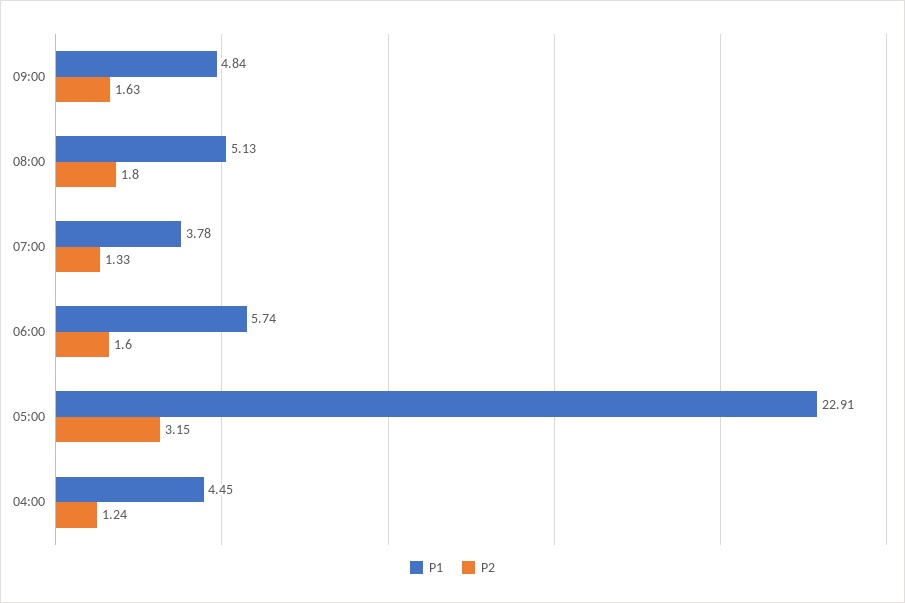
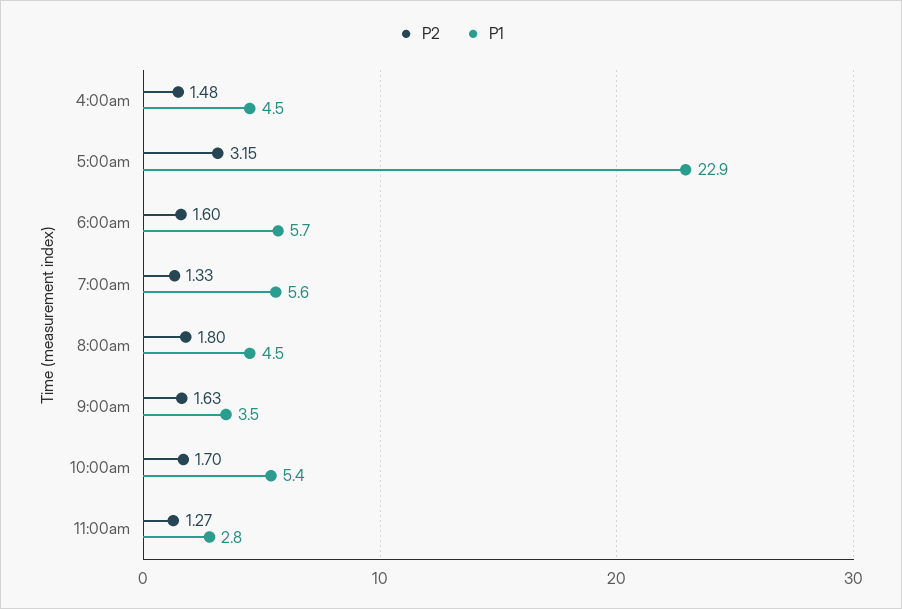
P1, 09:00: 4.84 -> 3.5
P1, 08:00: 5.13 -> 4.5
P1, 07:00: 3.78 -> 5.6
P2, 04:00: 1.24 -> 1.48
P2, 10:00am: none -> 1.7
P1, 10:00am: none -> 5.4
P2, 11:00am: none -> 1.27
P1, 11:00am: none -> 2.8

